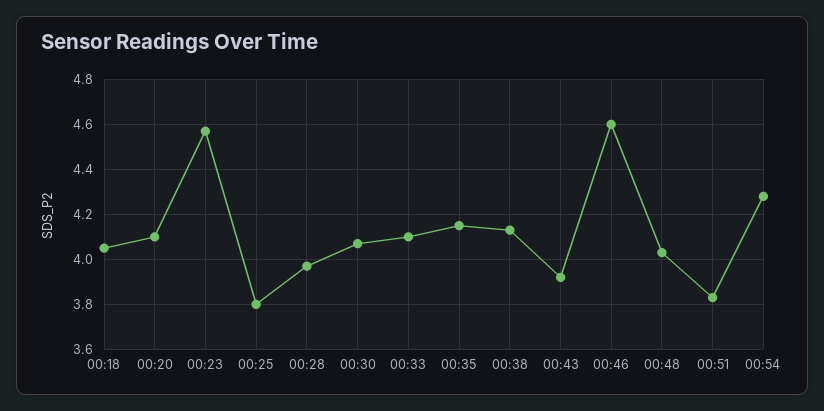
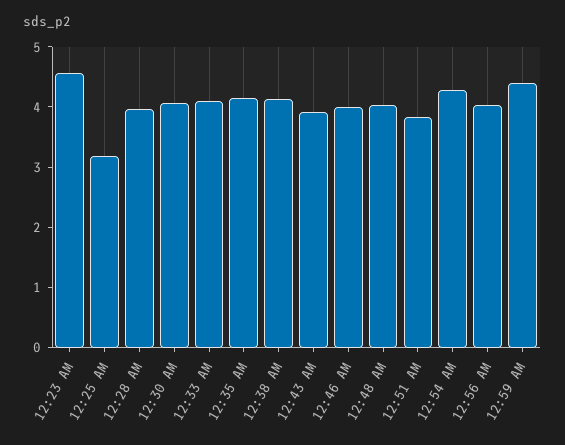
00:18: 4.05 -> none
00:20: 4.1 -> none
00:25: 3.8 -> 3.2
00:46: 4.6 -> 4
12:56 AM: none -> 4
12:59 AM: none -> 4.4

